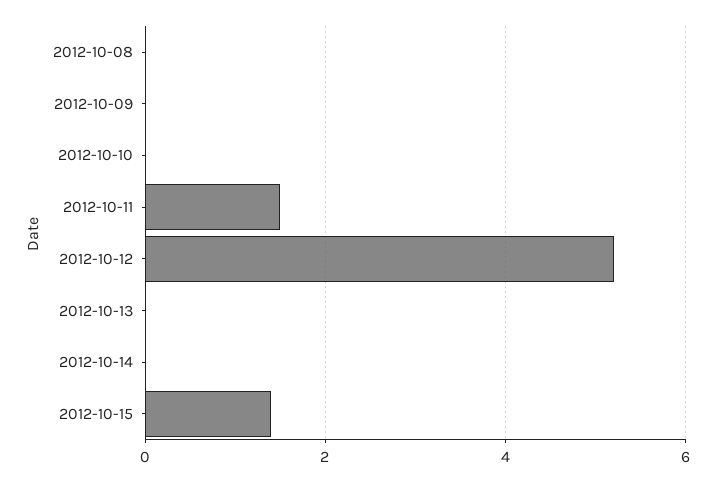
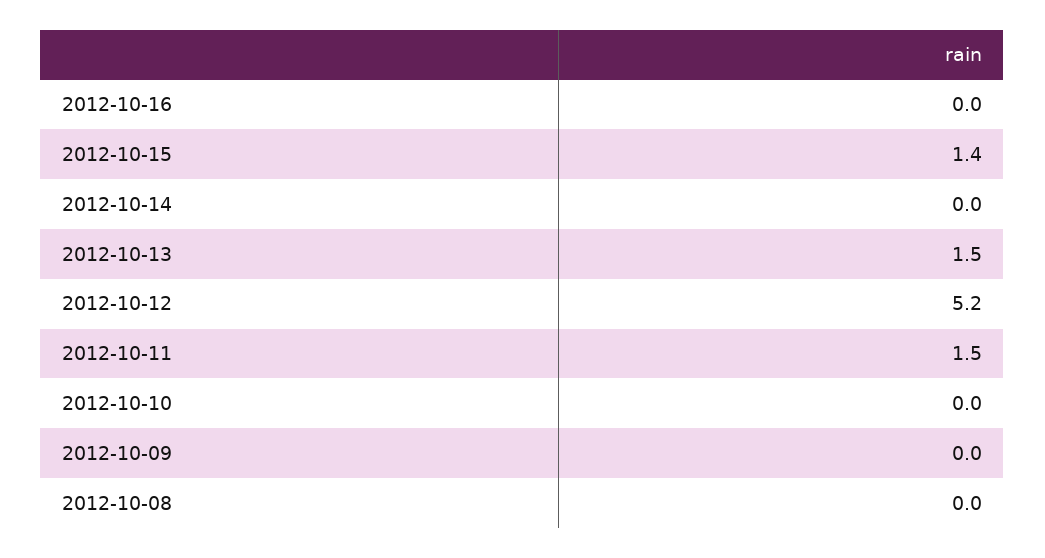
2012-10-13: 0 -> 1.5
2012-10-16: none -> 0

